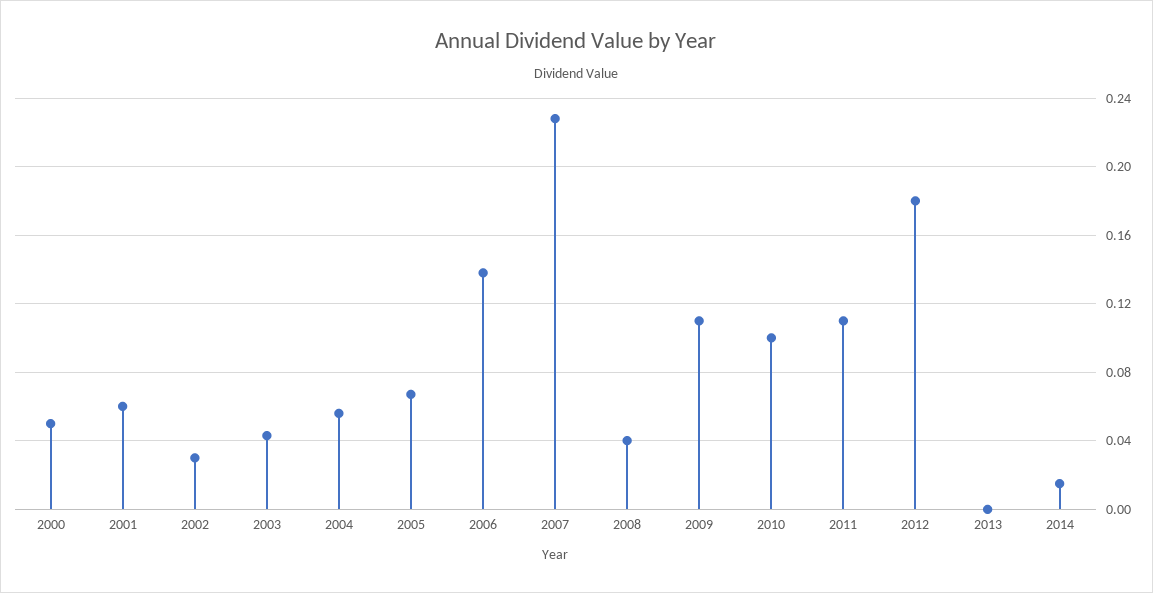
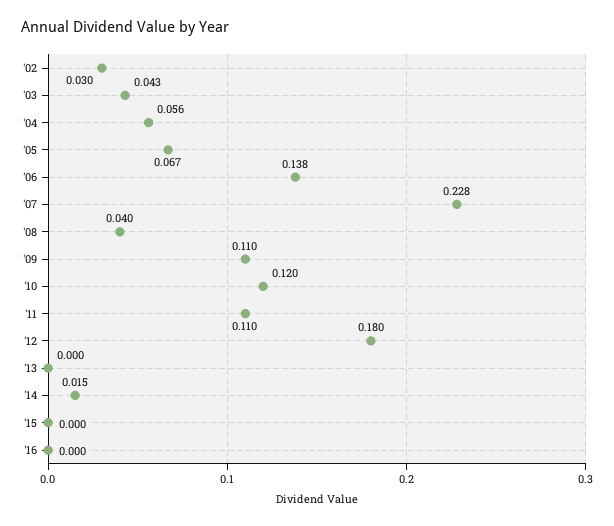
2000: 0.05 -> none
2001: 0.06 -> none
2010: 0.1 -> 0.12
'15: none -> 0
'16: none -> 0

